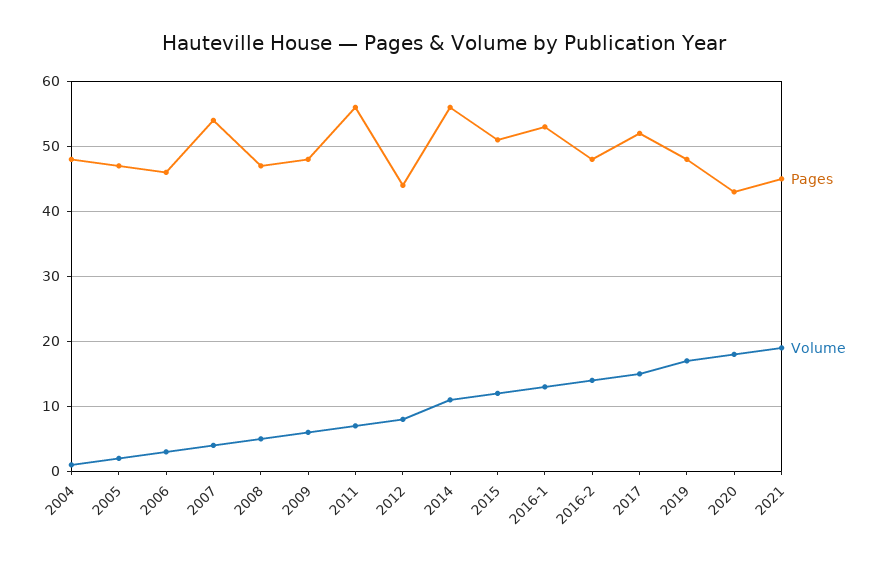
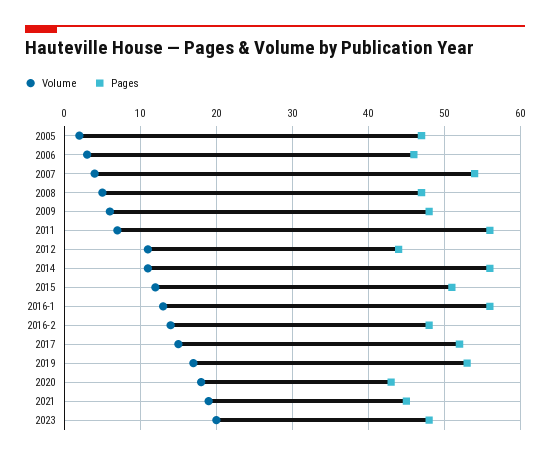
Pages, 2004: 48 -> none
Volume, 2004: 1 -> none
Volume, 2012: 8 -> 11
Pages, 2016-1: 53 -> 56
Pages, 2019: 48 -> 53
Volume, 2023: none -> 20
Pages, 2023: none -> 48

